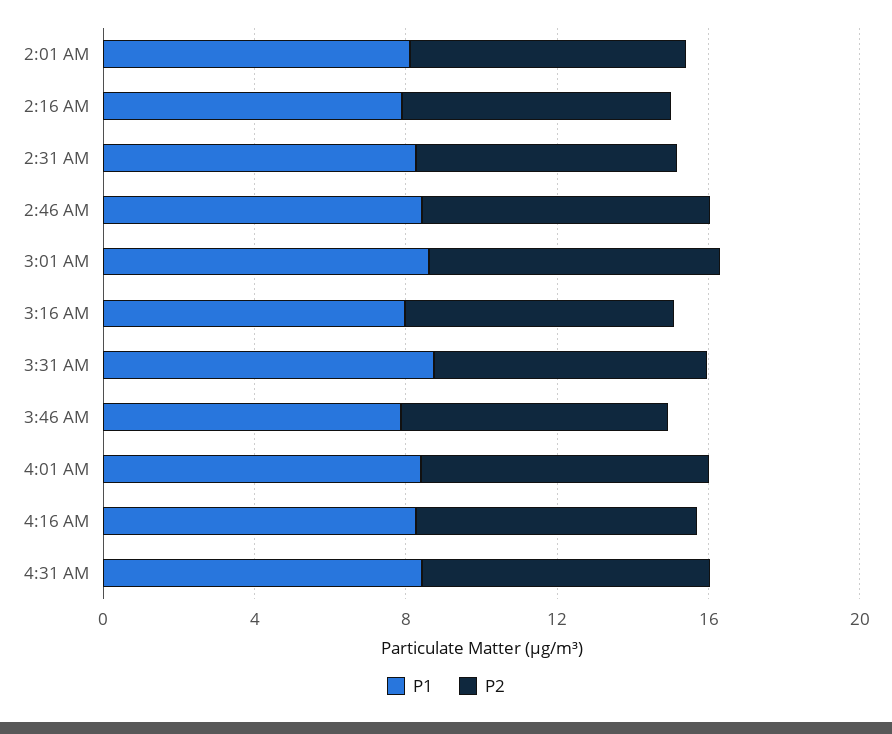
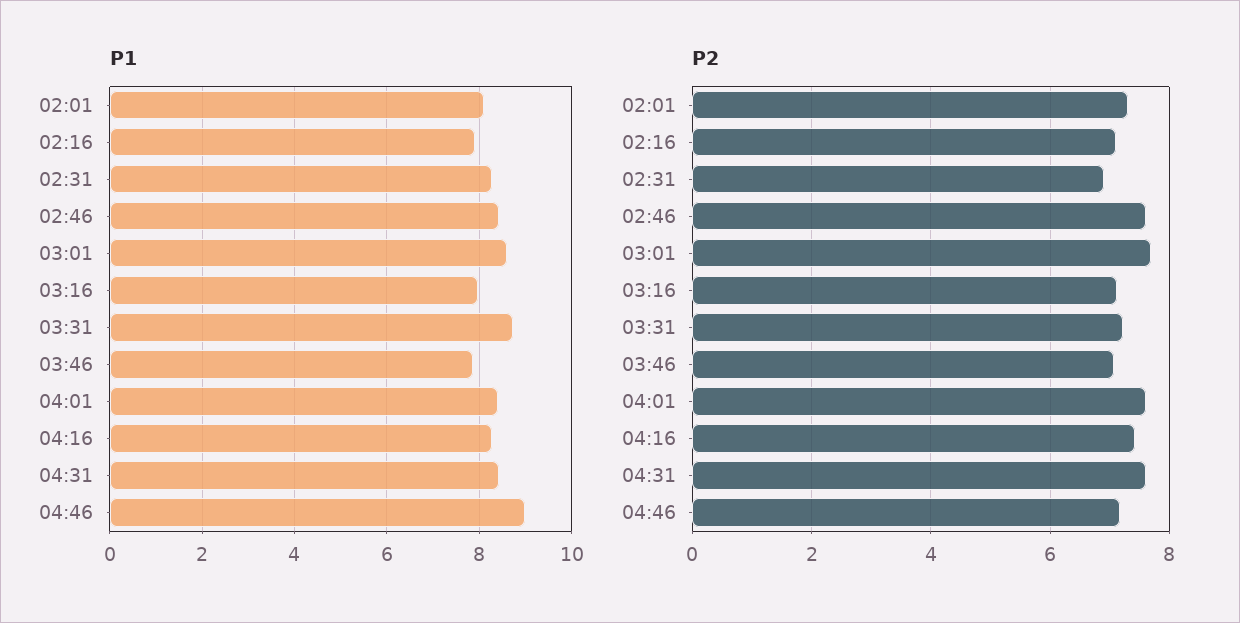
P1, 04:46: none -> 9
P2, 04:46: none -> 7.2

